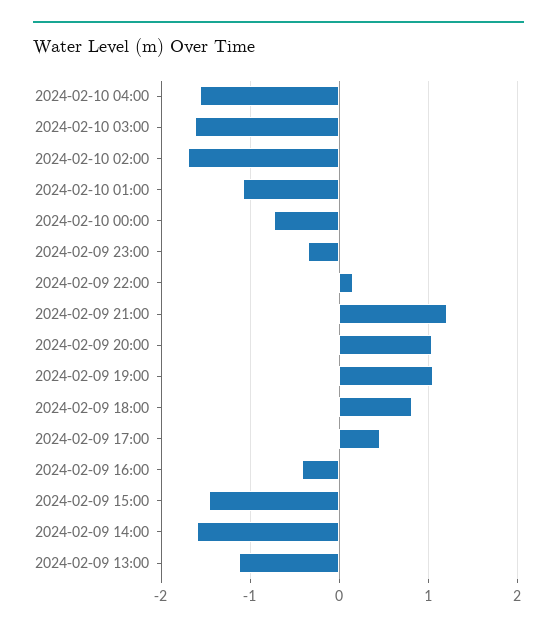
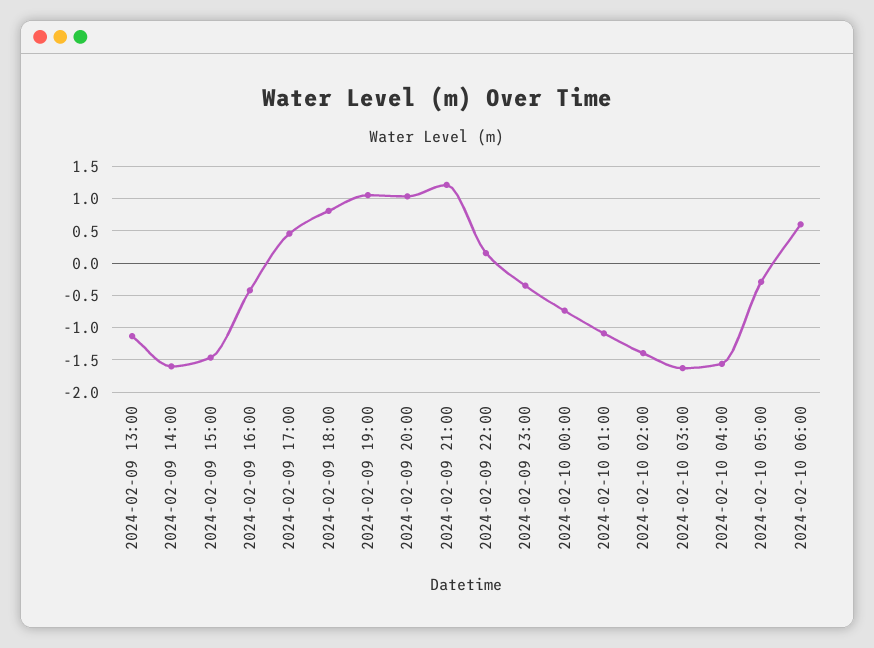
2024-02-10 02:00: -1.7 -> -1.4
2024-02-10 05:00: none -> -0.3
2024-02-10 06:00: none -> 0.6

